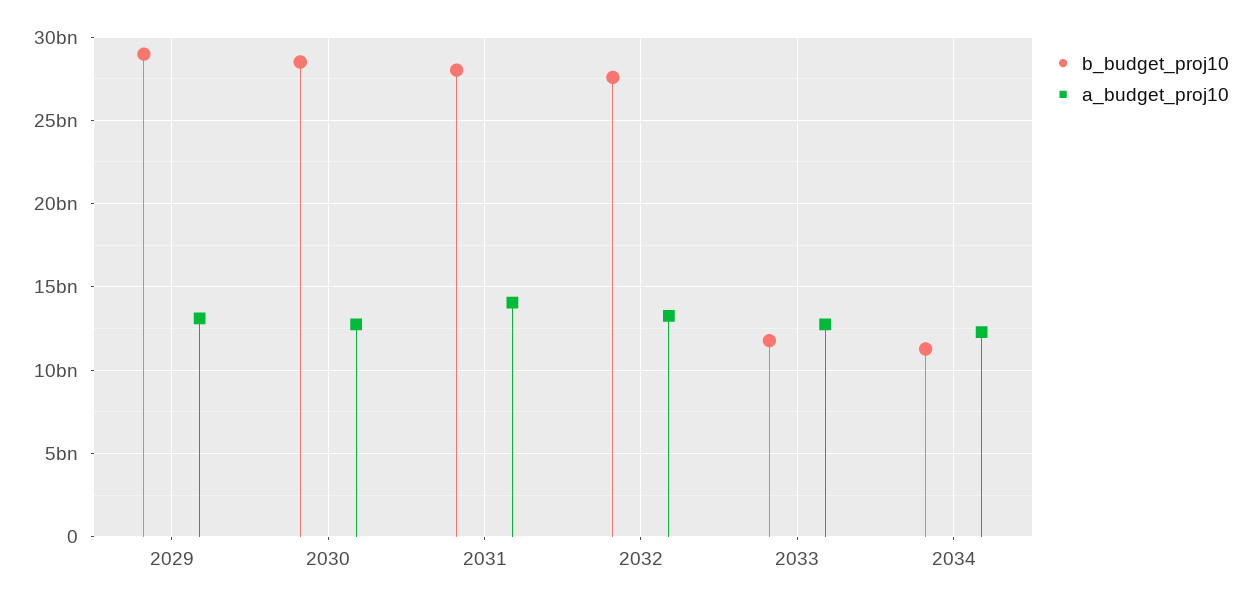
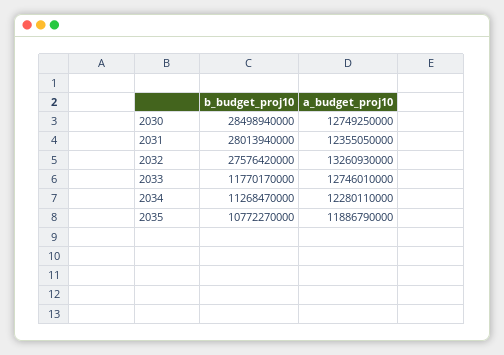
b_budget_proj10, 2029: 29000000000 -> none
a_budget_proj10, 2029: 13000000000 -> none
a_budget_proj10, 2031: 14000000000 -> 12355050000
b_budget_proj10, 2035: none -> 10772270000
a_budget_proj10, 2035: none -> 11886790000

